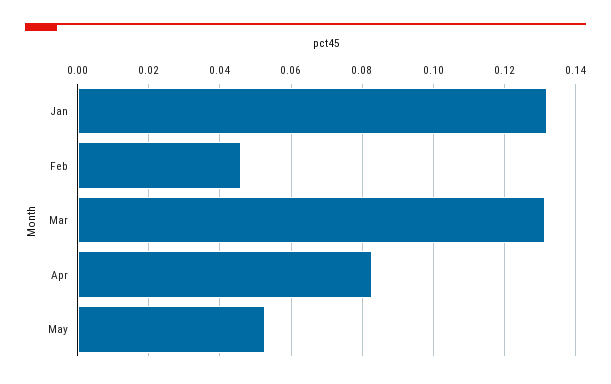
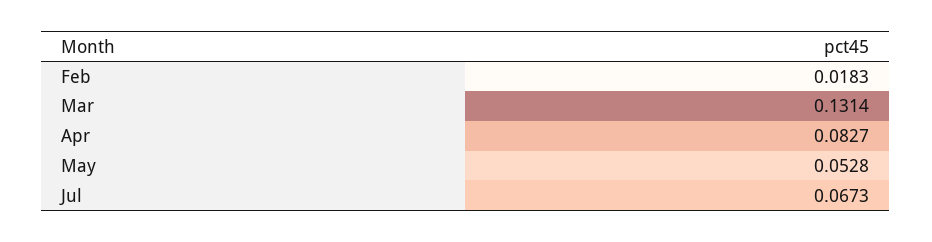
Jan: 0.132 -> none
Feb: 0.046 -> 0.0183
Jul: none -> 0.0673

